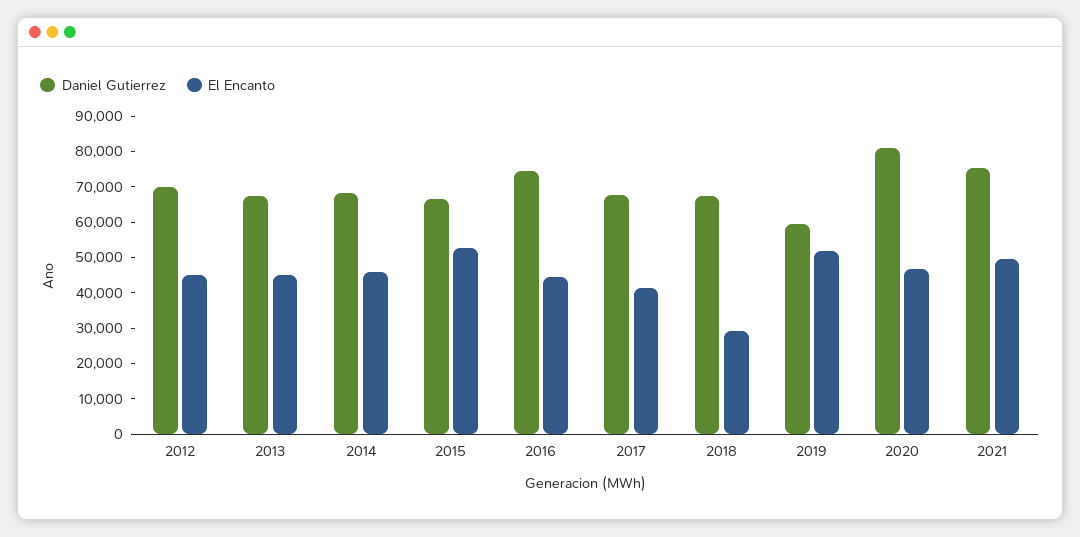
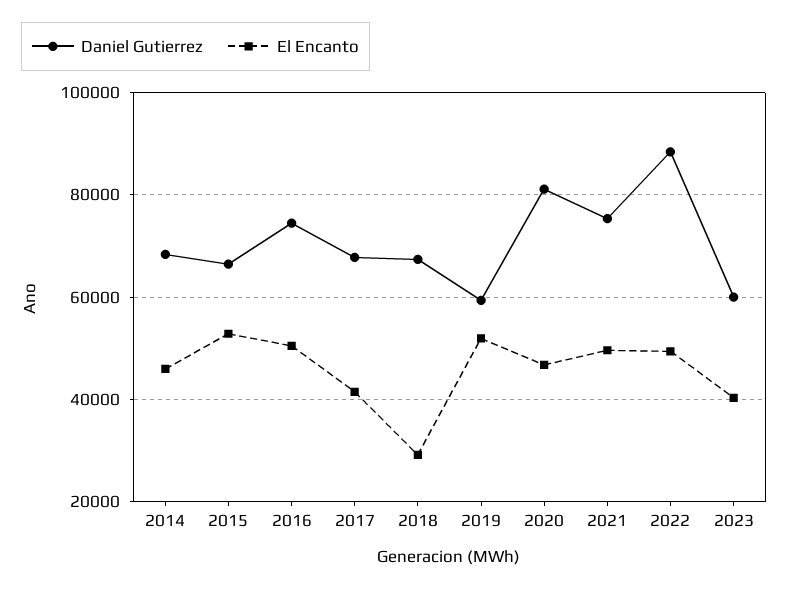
Daniel Gutierrez, 2012: 70000 -> none
El Encanto, 2012: 45000 -> none
Daniel Gutierrez, 2013: 67500 -> none
El Encanto, 2013: 45000 -> none
El Encanto, 2016: 45000 -> 50000
Daniel Gutierrez, 2022: none -> 88000
El Encanto, 2022: none -> 50000
Daniel Gutierrez, 2023: none -> 60000
El Encanto, 2023: none -> 40000

